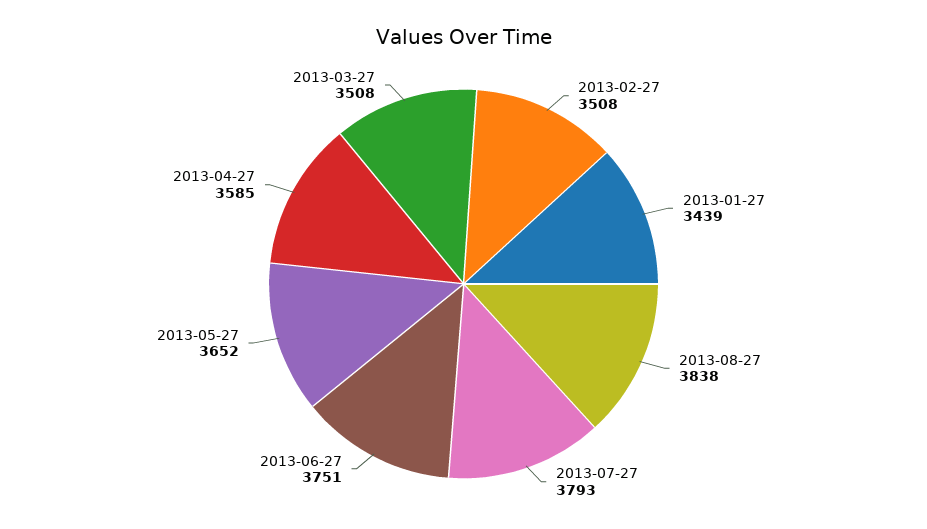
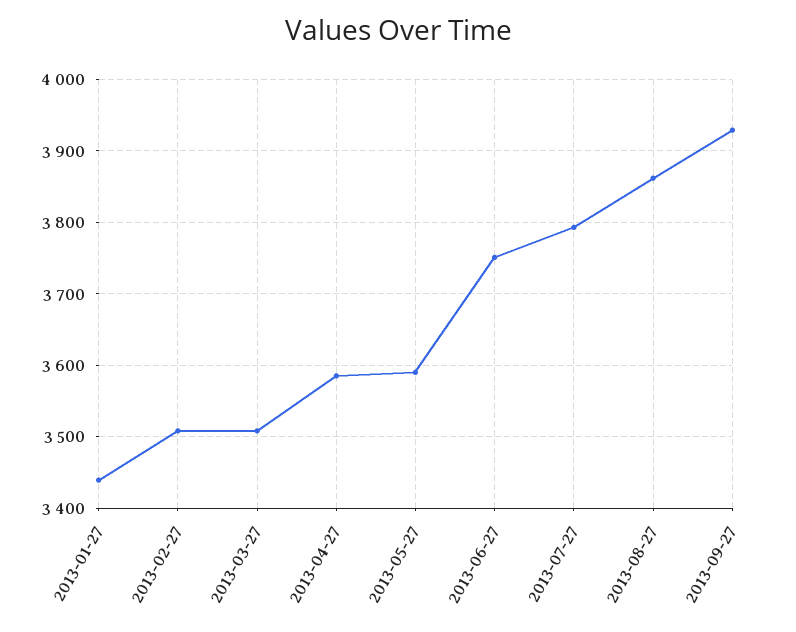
2013-08-27: 3838 -> 3860
2013-05-27: 3652 -> 3590
2013-09-27: none -> 3930

